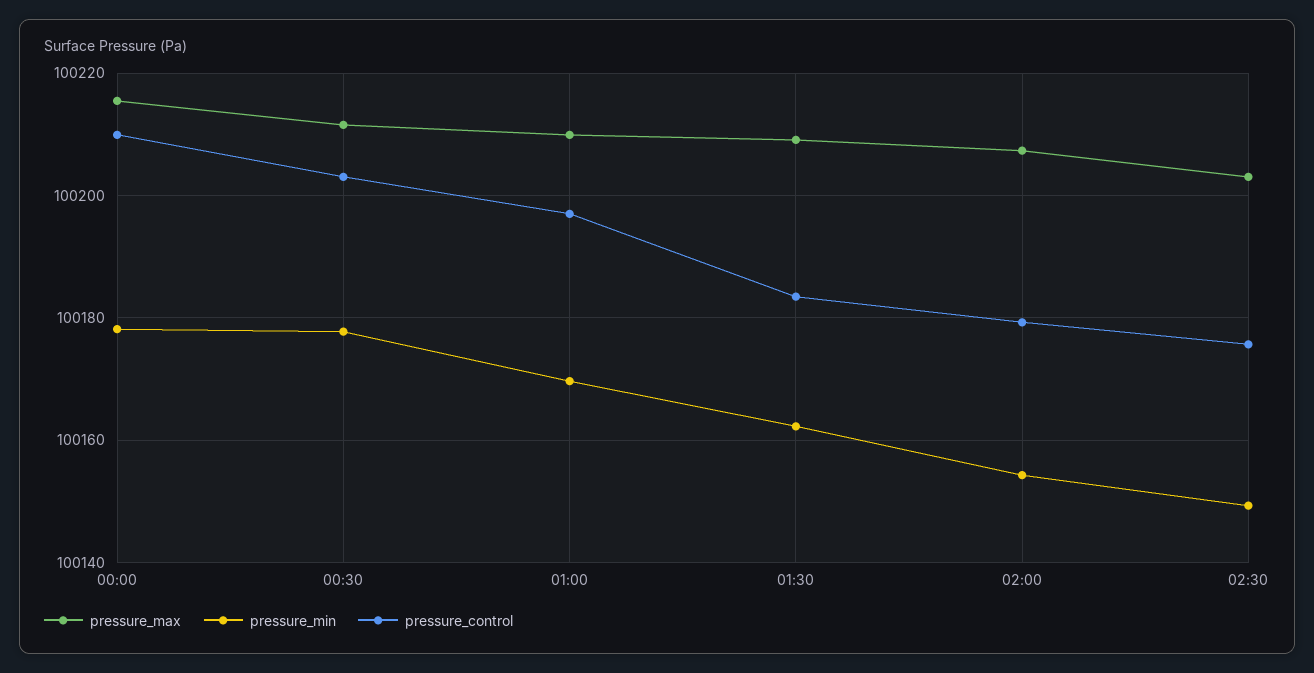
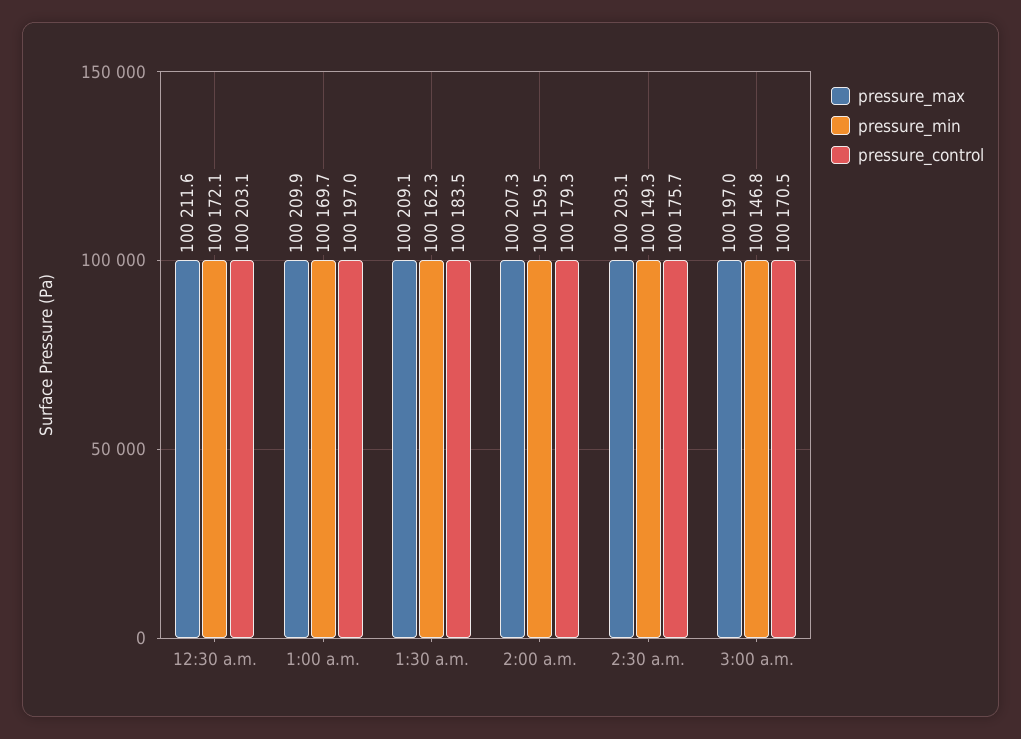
pressure_max, 00:00: 100216 -> none
pressure_min, 00:00: 100178 -> none
pressure_control, 00:00: 100210 -> none
pressure_min, 00:30: 100178 -> 100172.1
pressure_min, 02:00: 100154 -> 100159.5
pressure_max, 3:00 a.m.: none -> 100197
pressure_min, 3:00 a.m.: none -> 100146.8
pressure_control, 3:00 a.m.: none -> 100170.5

